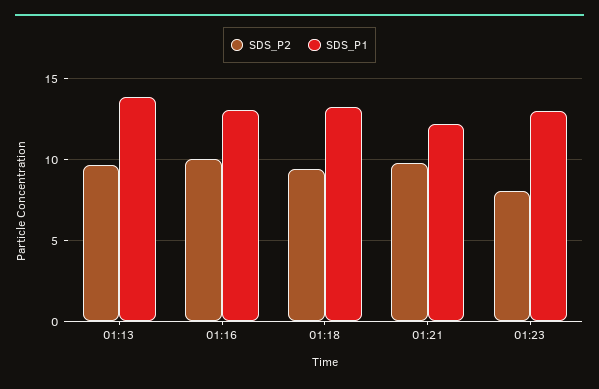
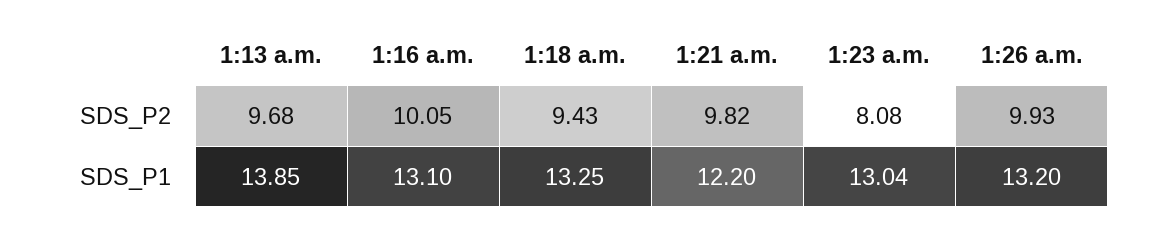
SDS_P2, 1:26 a.m.: none -> 9.93
SDS_P1, 1:26 a.m.: none -> 13.2

